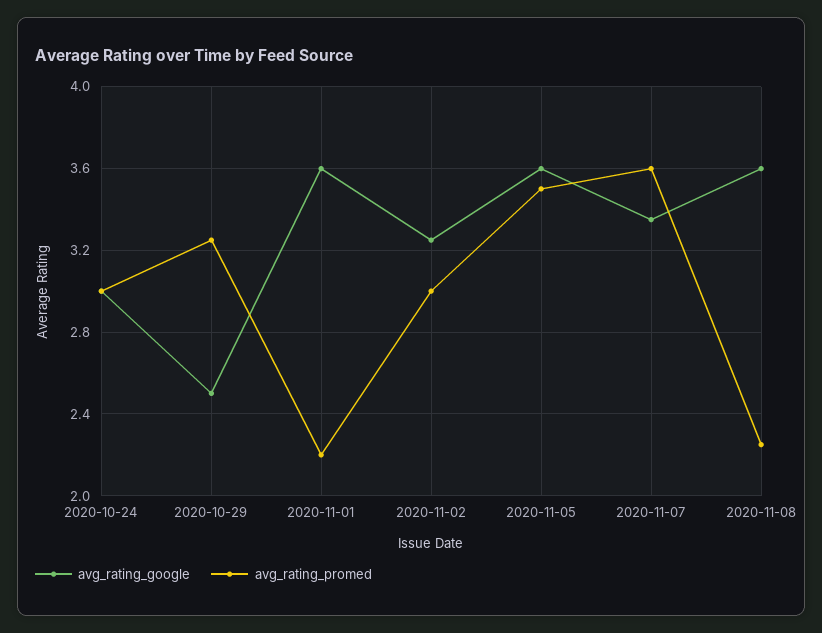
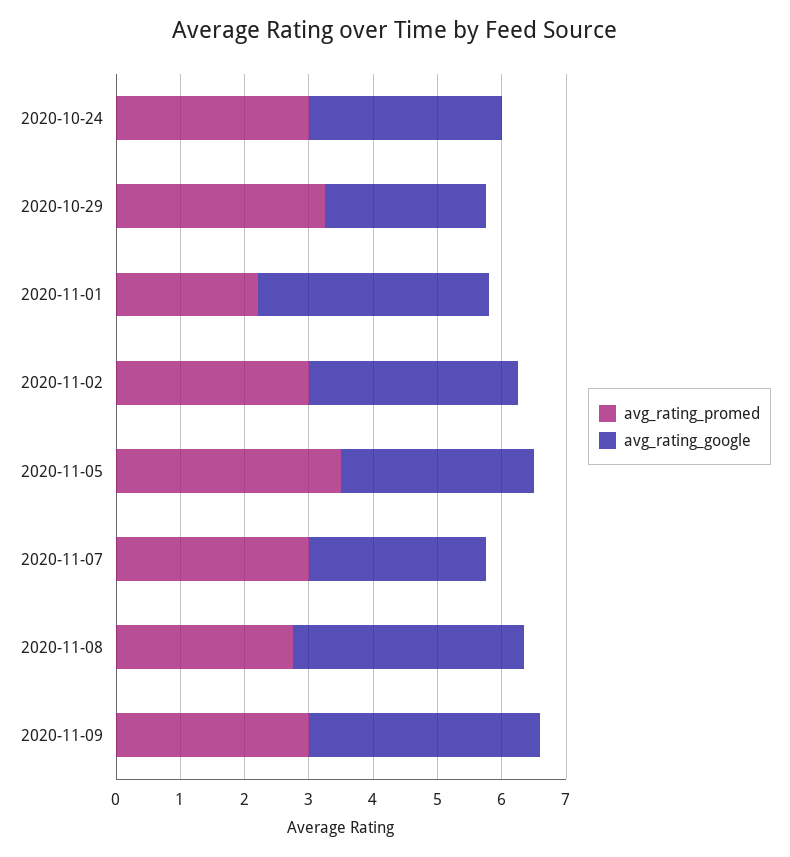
avg_rating_google, 2020-11-05: 3.6 -> 3
avg_rating_google, 2020-11-07: 3.35 -> 2.8
avg_rating_promed, 2020-11-07: 3.6 -> 3
avg_rating_promed, 2020-11-08: 2.25 -> 2.8
avg_rating_promed, 2020-11-09: none -> 3
avg_rating_google, 2020-11-09: none -> 3.6

